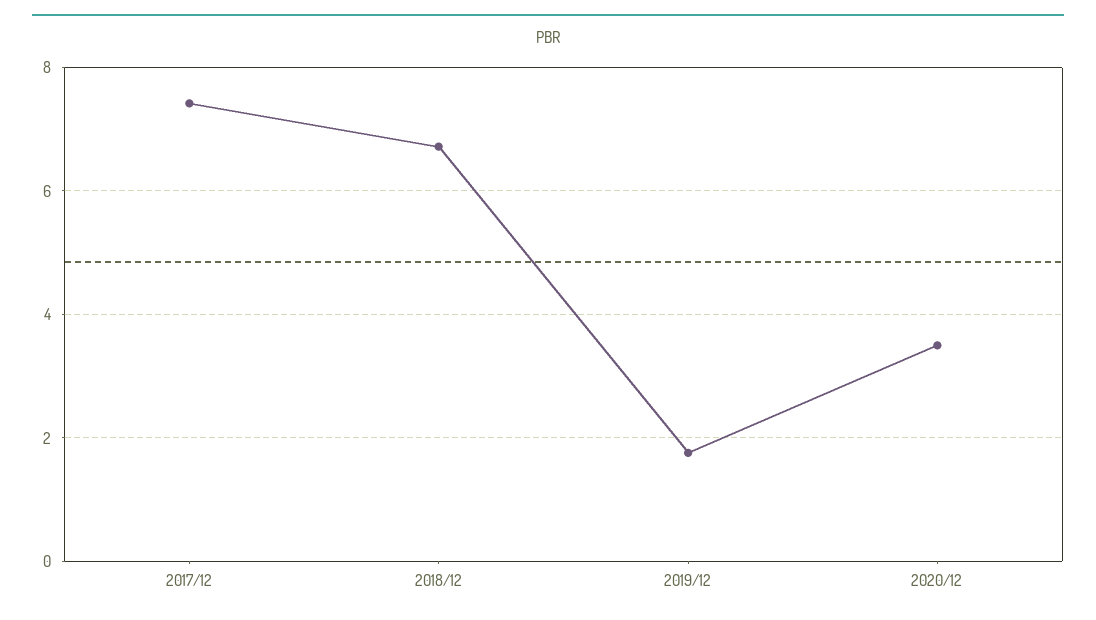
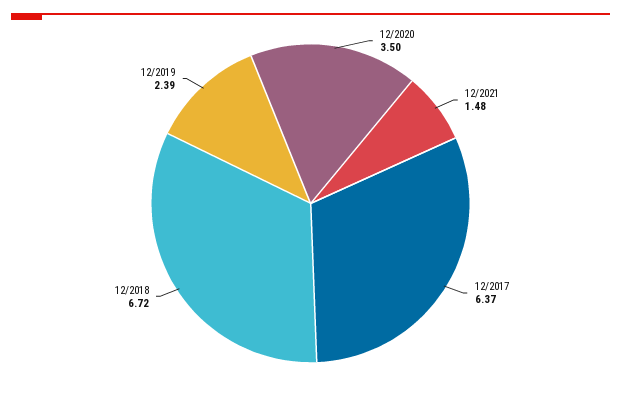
2017/12: 7.4 -> 6.37
2019/12: 1.8 -> 2.39
12/2021: none -> 1.48

